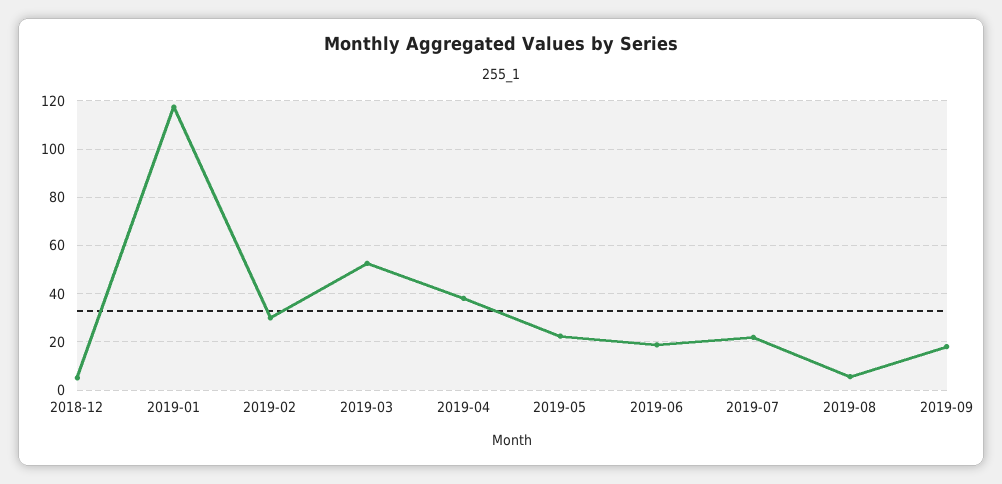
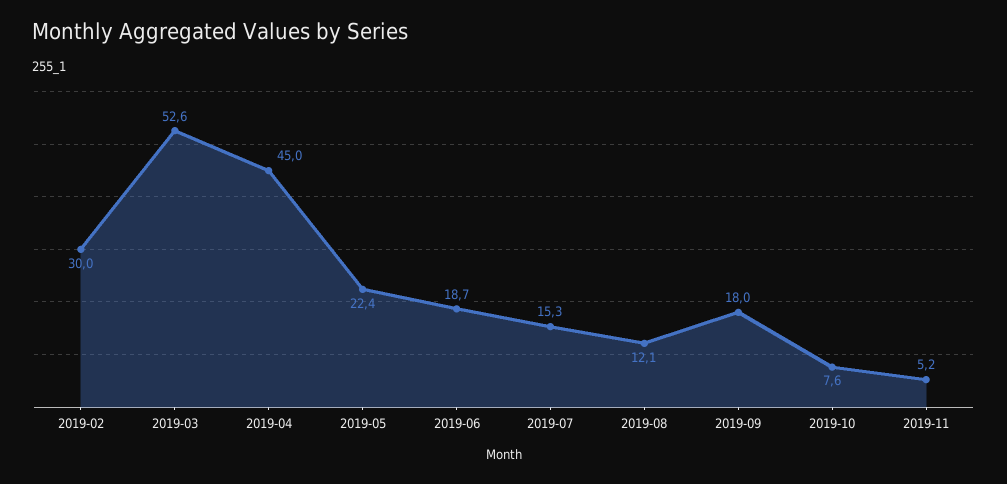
2018-12: 5 -> none
2019-01: 117.5 -> none
2019-04: 37.5 -> 45
2019-07: 22.5 -> 15.3
2019-08: 5 -> 12.1
2019-10: none -> 7.6
2019-11: none -> 5.2

